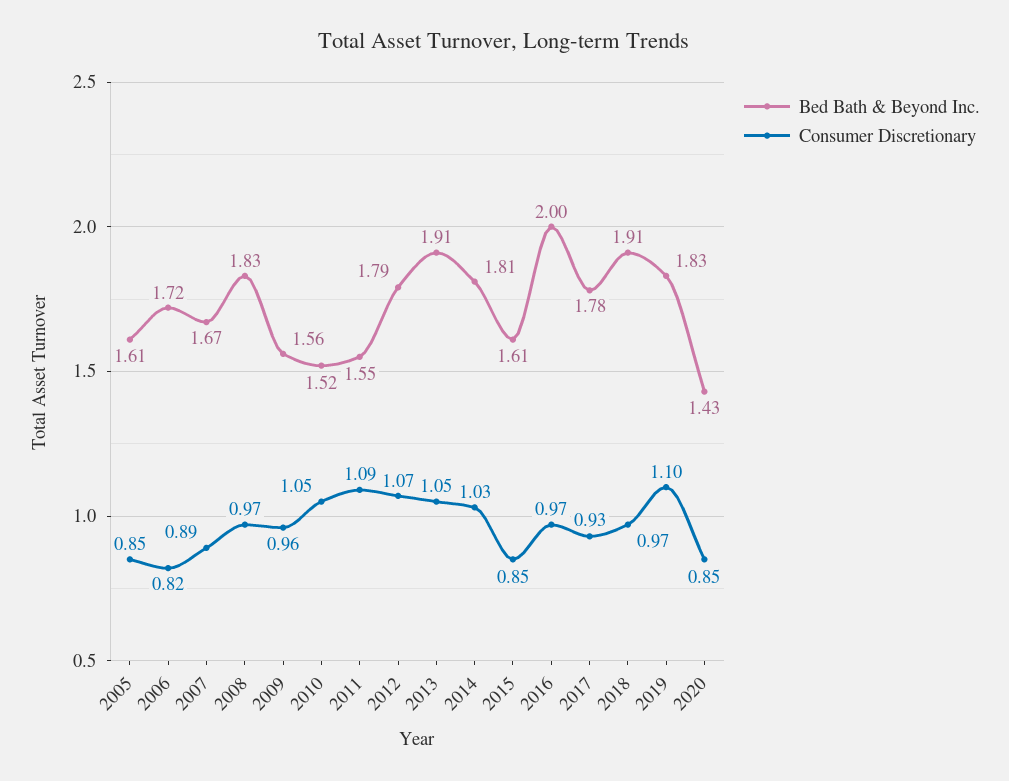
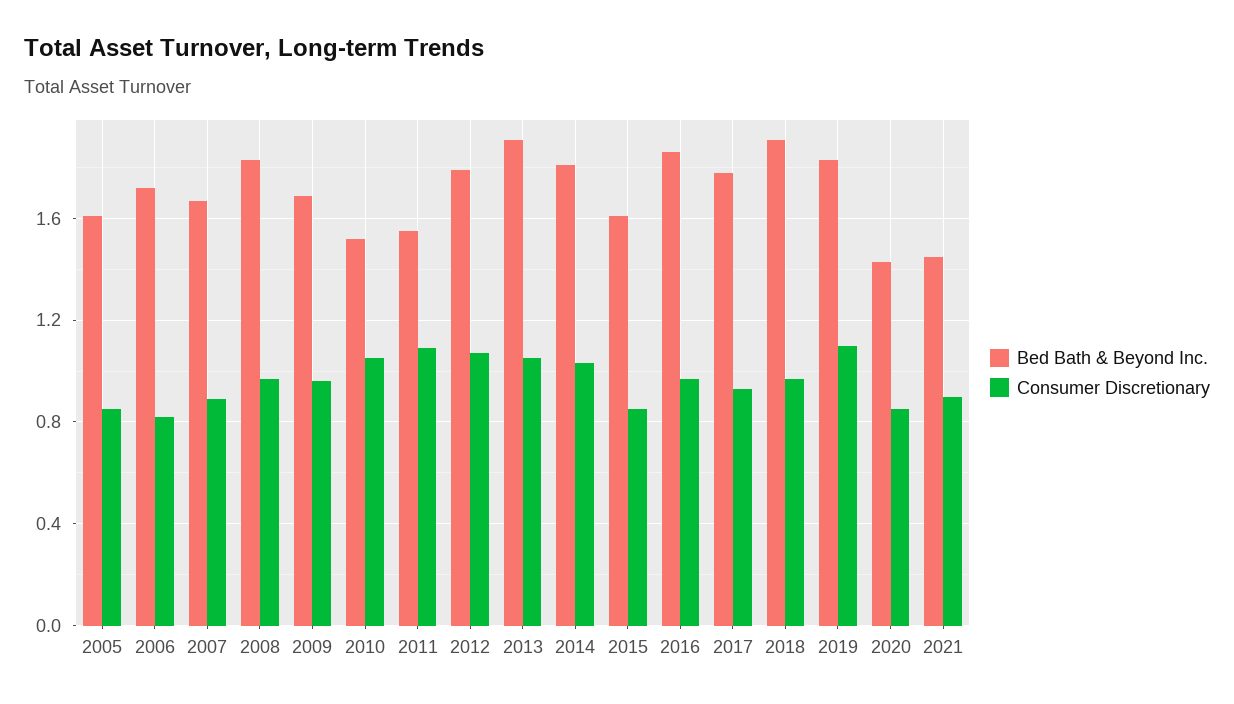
Bed Bath & Beyond Inc., 2009: 1.56 -> 1.7
Bed Bath & Beyond Inc., 2016: 2 -> 1.85
Bed Bath & Beyond Inc., 2021: none -> 1.45
Consumer Discretionary, 2021: none -> 0.9

